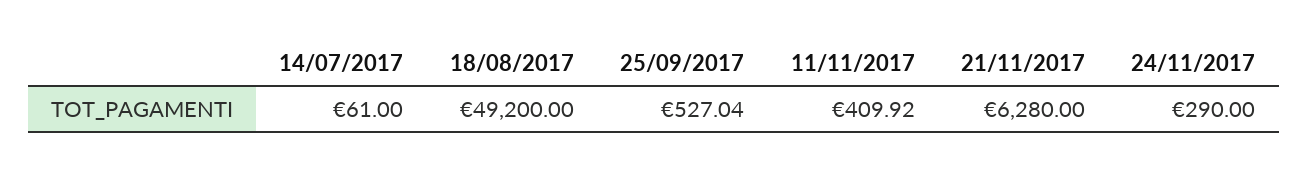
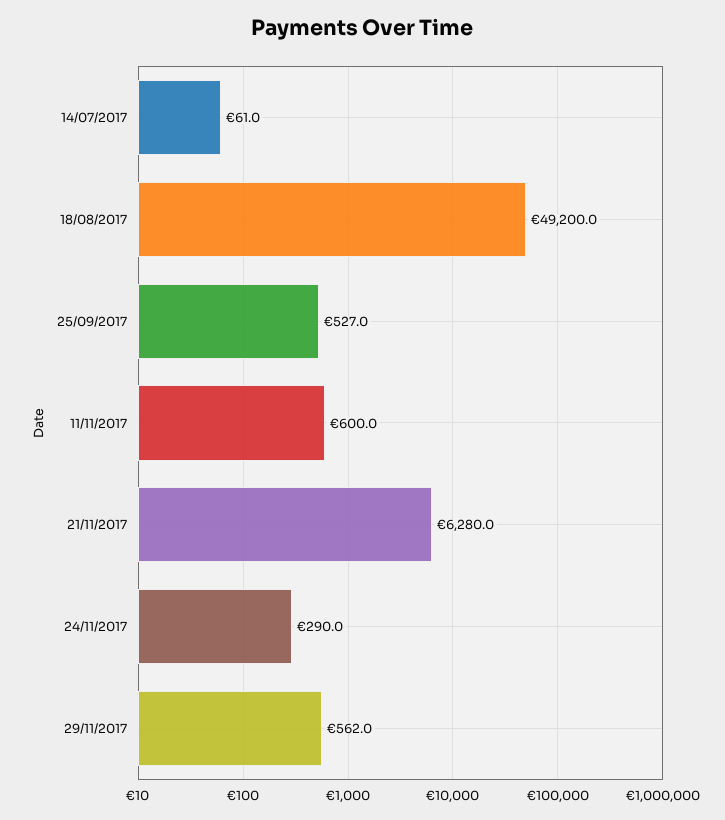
11/11/2017: 409.92 -> 600
29/11/2017: none -> 562

